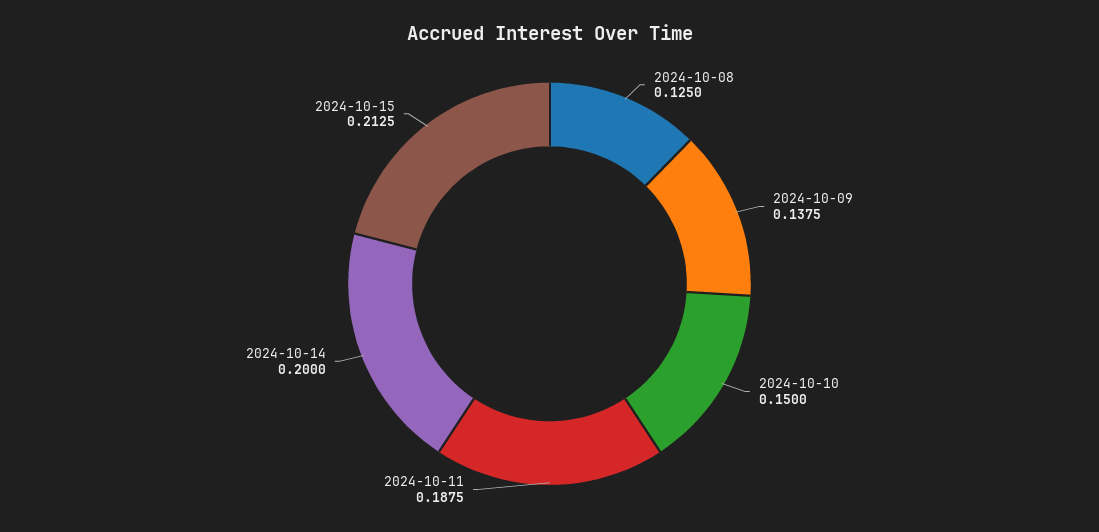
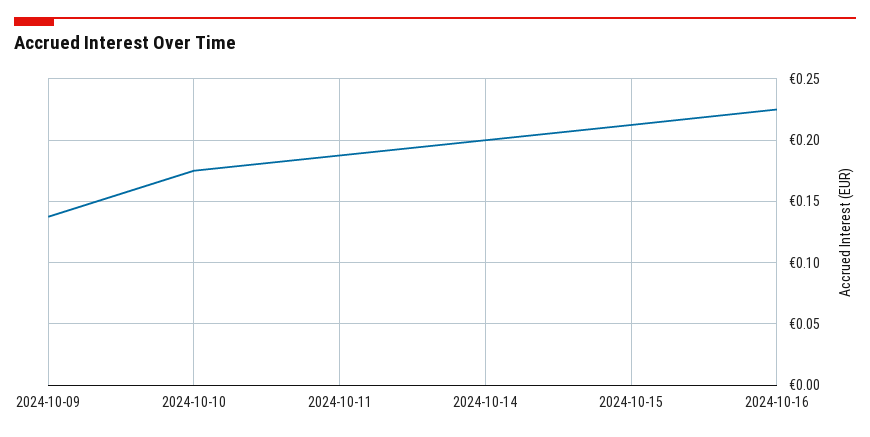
2024-10-08: 0.125 -> none
2024-10-10: 0.15 -> 0.175
2024-10-16: none -> 0.225

